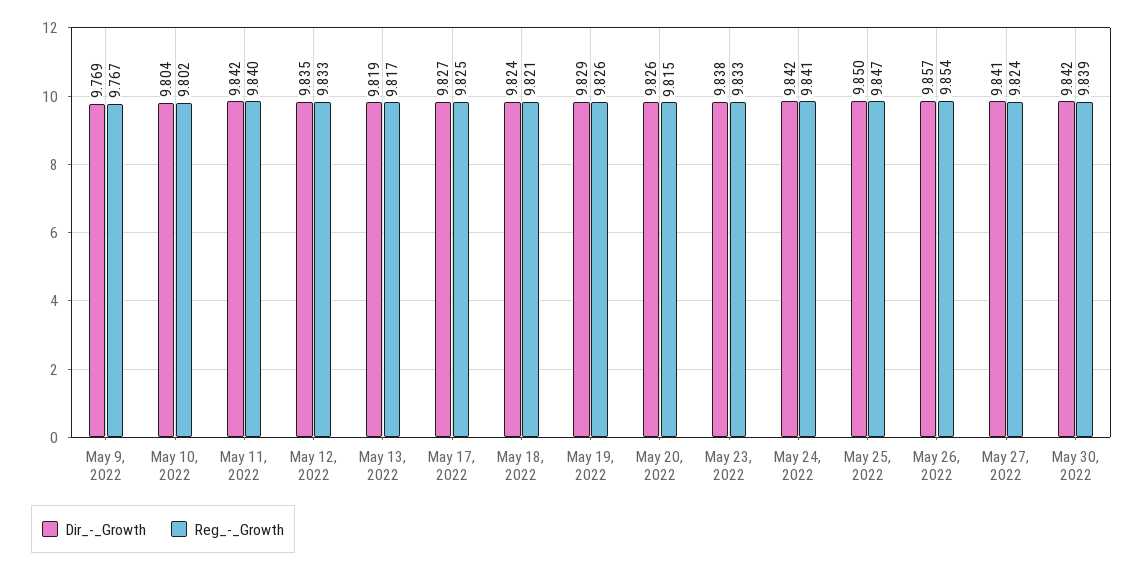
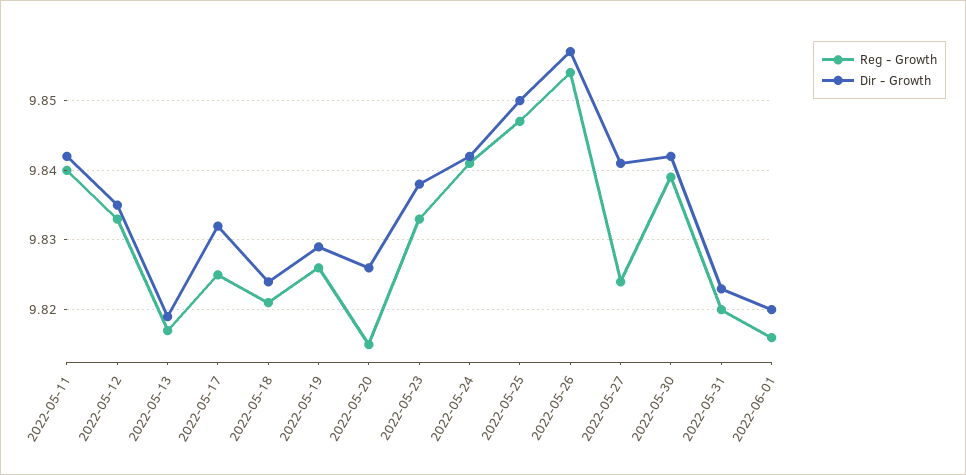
Dir_-_Growth, May 9, 2022: 9.769 -> none
Reg_-_Growth, May 9, 2022: 9.767 -> none
Dir_-_Growth, May 10, 2022: 9.804 -> none
Reg_-_Growth, May 10, 2022: 9.802 -> none
Dir_-_Growth, May 17, 2022: 9.827 -> 9.832
Reg_-_Growth, 2022-05-31: none -> 9.82
Dir_-_Growth, 2022-05-31: none -> 9.823
Reg_-_Growth, 2022-06-01: none -> 9.816
Dir_-_Growth, 2022-06-01: none -> 9.82

